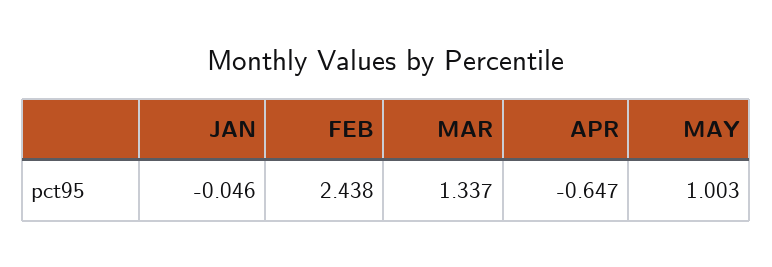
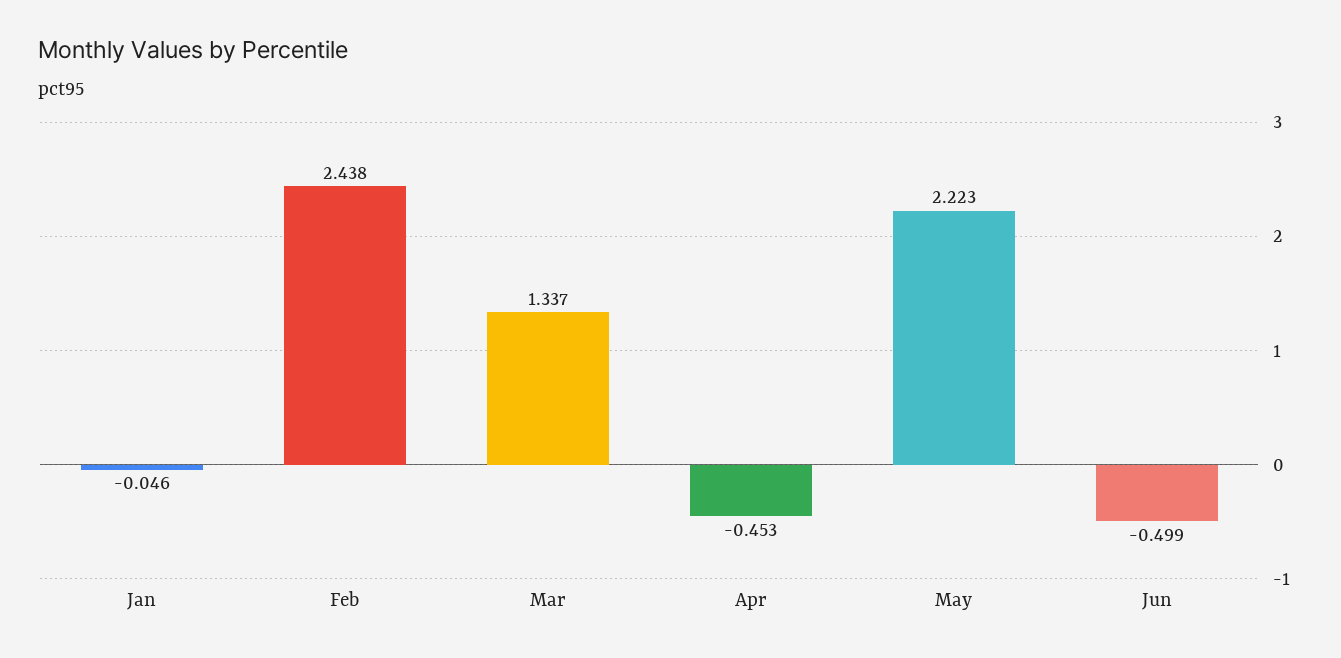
APR: -0.647 -> -0.453
MAY: 1.003 -> 2.223
Jun: none -> -0.499

